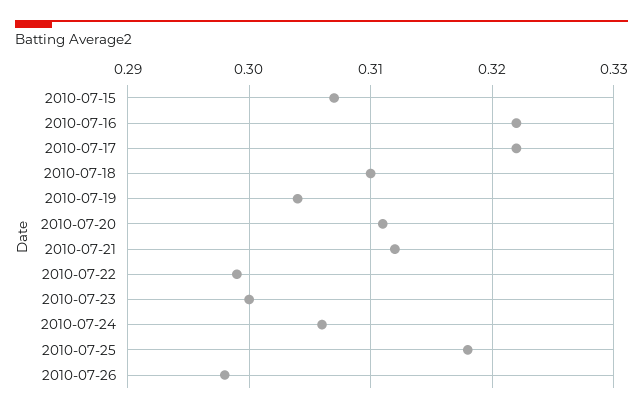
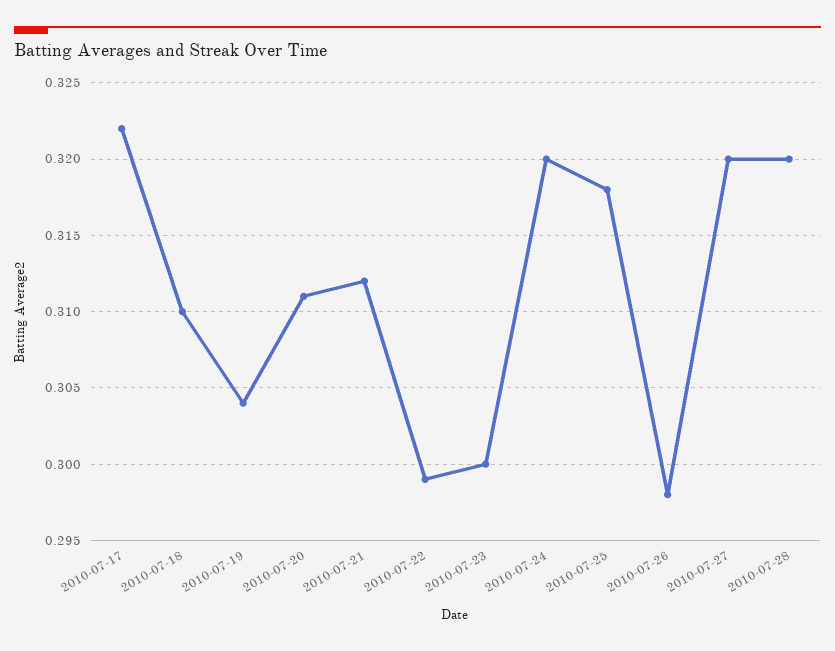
2010-07-15: 0.307 -> none
2010-07-16: 0.322 -> none
2010-07-24: 0.306 -> 0.32
2010-07-27: none -> 0.32
2010-07-28: none -> 0.32

